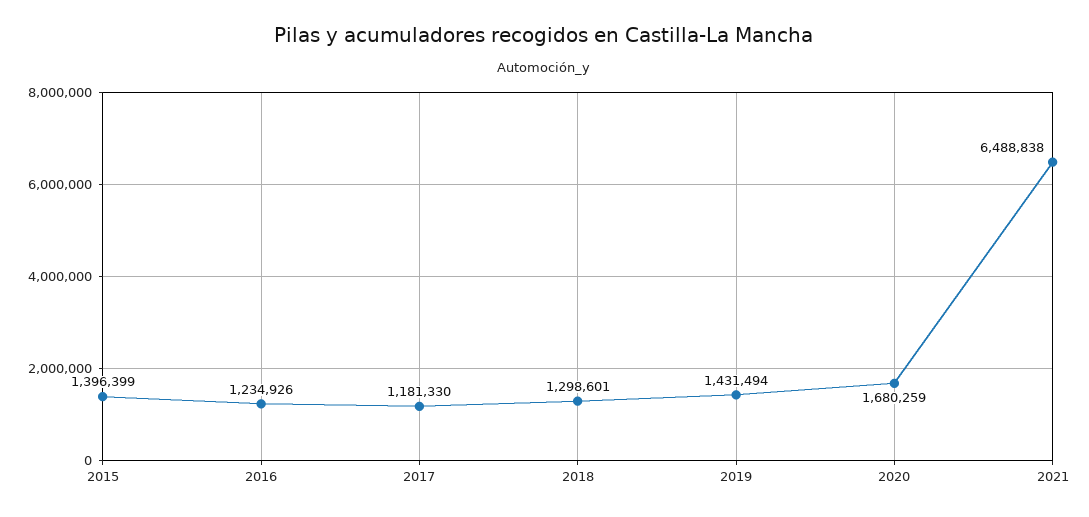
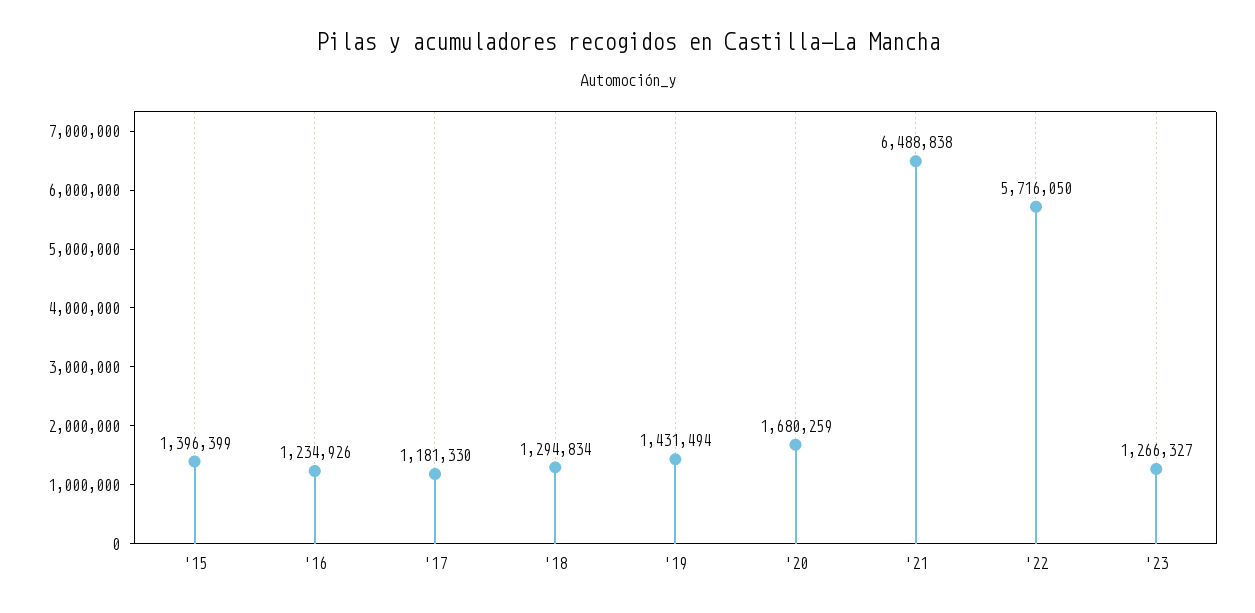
2018: 1298601 -> 1294834
'22: none -> 5716050
'23: none -> 1266327

